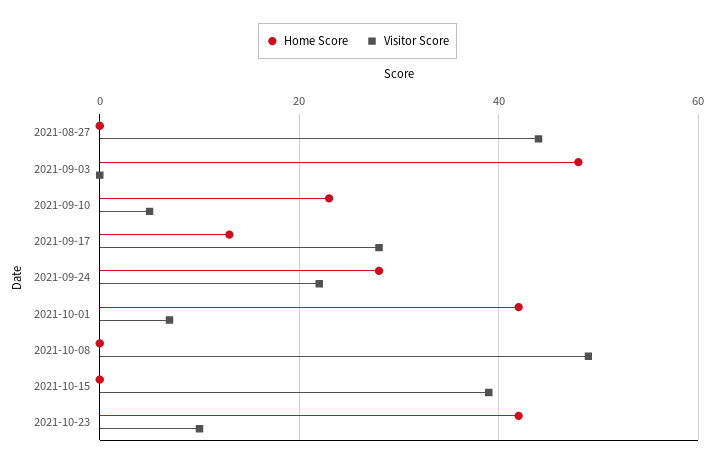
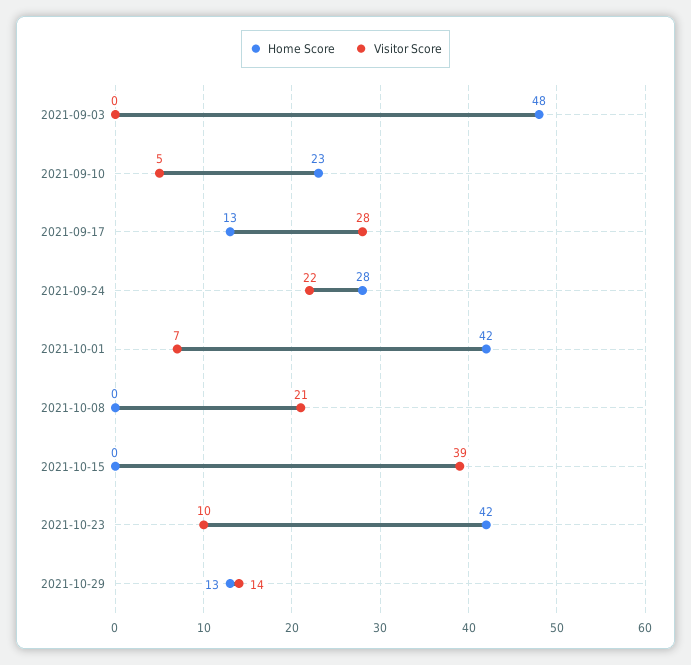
Home Score, 2021-08-27: 0 -> none
Visitor Score, 2021-08-27: 45 -> none
Visitor Score, 2021-10-08: 50 -> 21
Home Score, 2021-10-29: none -> 13
Visitor Score, 2021-10-29: none -> 14

